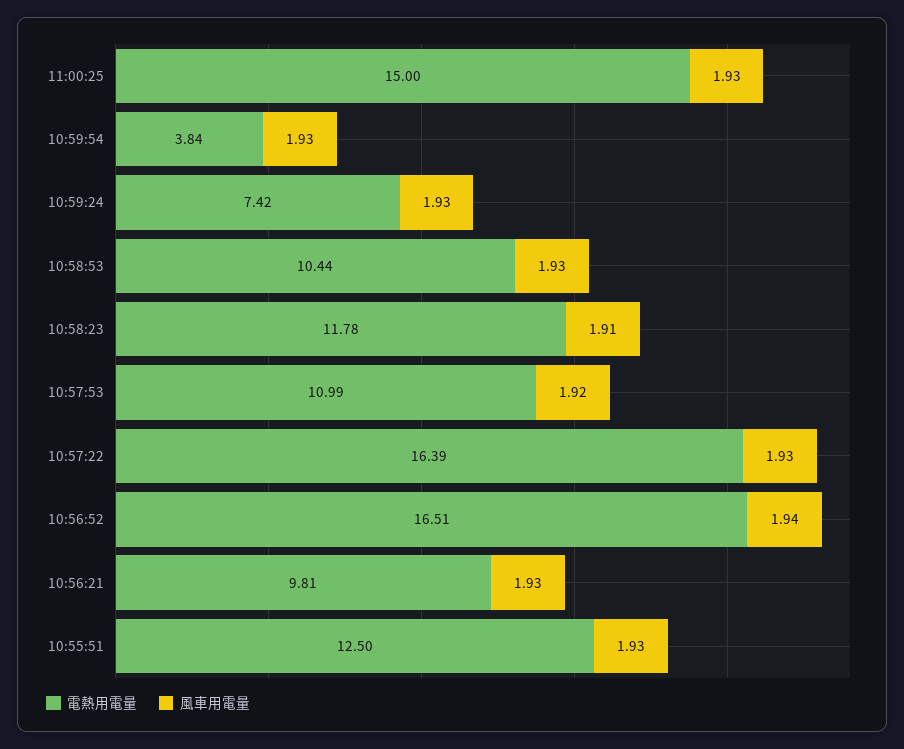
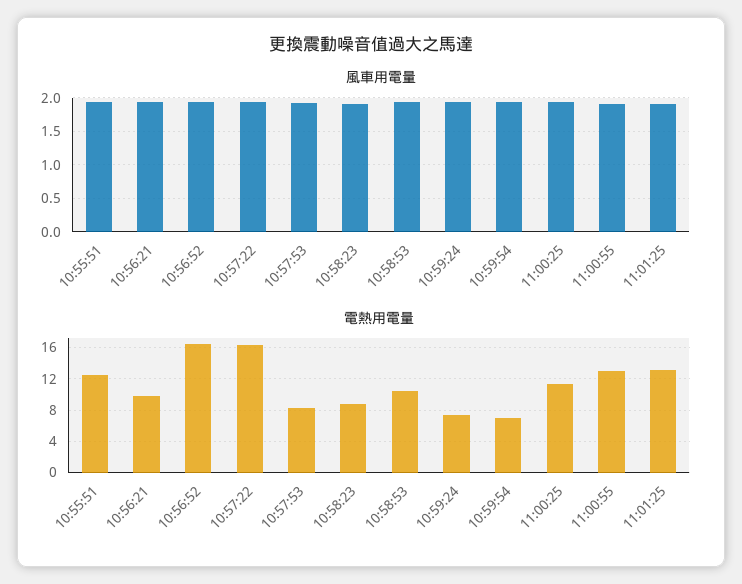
電熱用電量, 11:00:25: 15 -> 11
電熱用電量, 10:59:54: 3.84 -> 7
電熱用電量, 10:58:23: 11.78 -> 9
電熱用電量, 10:57:53: 10.99 -> 8
風車用電量, 11:00:55: none -> 1.9
風車用電量, 11:01:25: none -> 1.9
電熱用電量, 11:00:55: none -> 13
電熱用電量, 11:01:25: none -> 13

